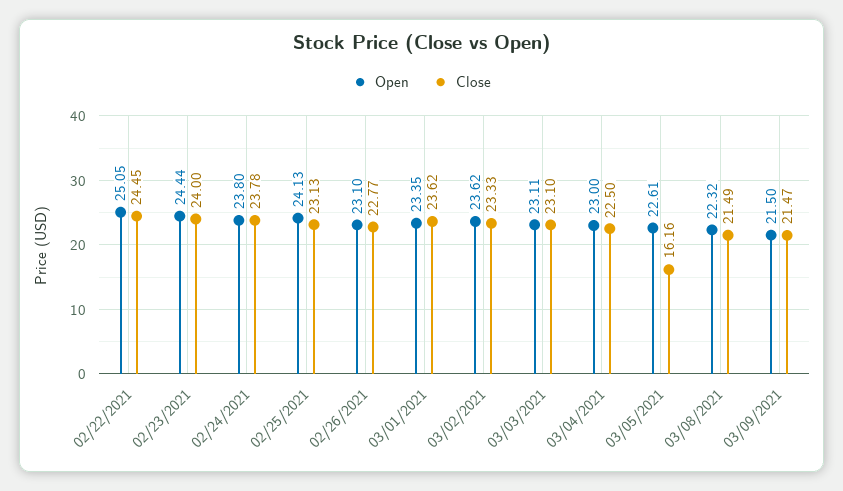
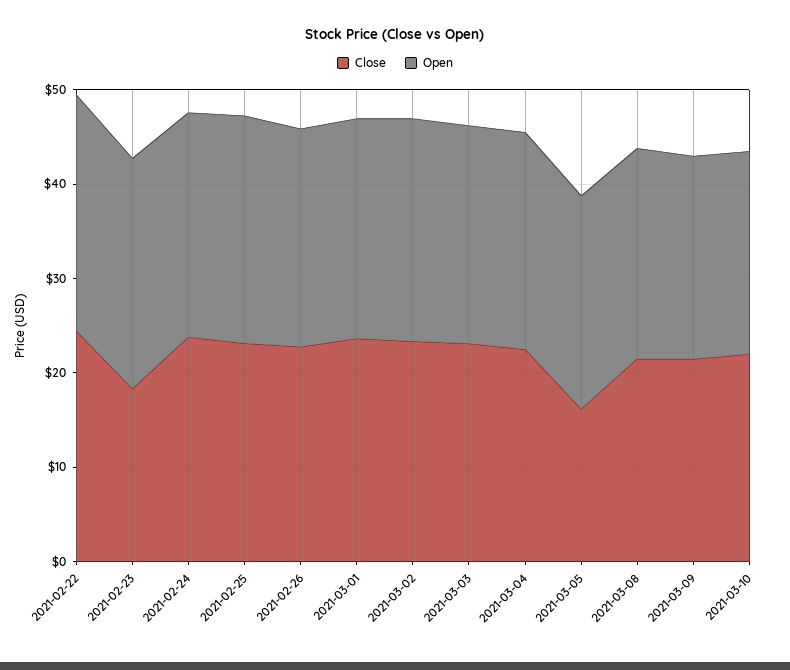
Close, 02/23/2021: 24 -> 18
Close, 2021-03-10: none -> 22
Open, 2021-03-10: none -> 22

